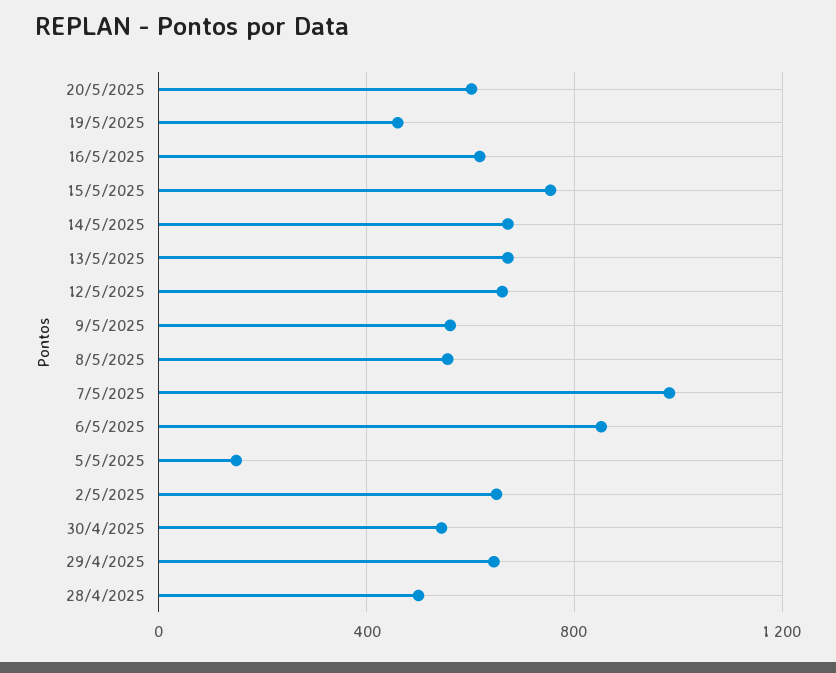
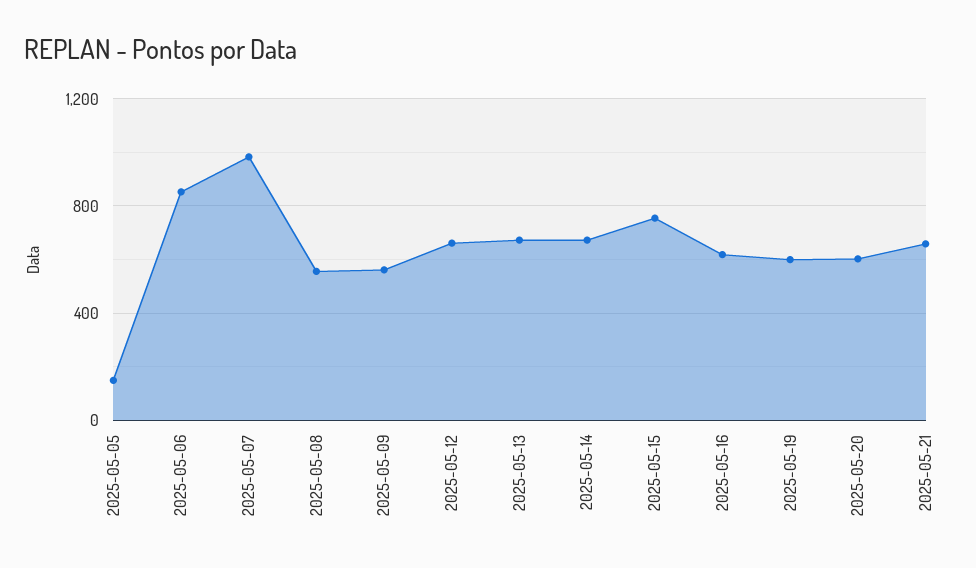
19/5/2025: 450 -> 600
2/5/2025: 650 -> none
30/4/2025: 550 -> none
29/4/2025: 650 -> none
28/4/2025: 500 -> none
2025-05-21: none -> 650

